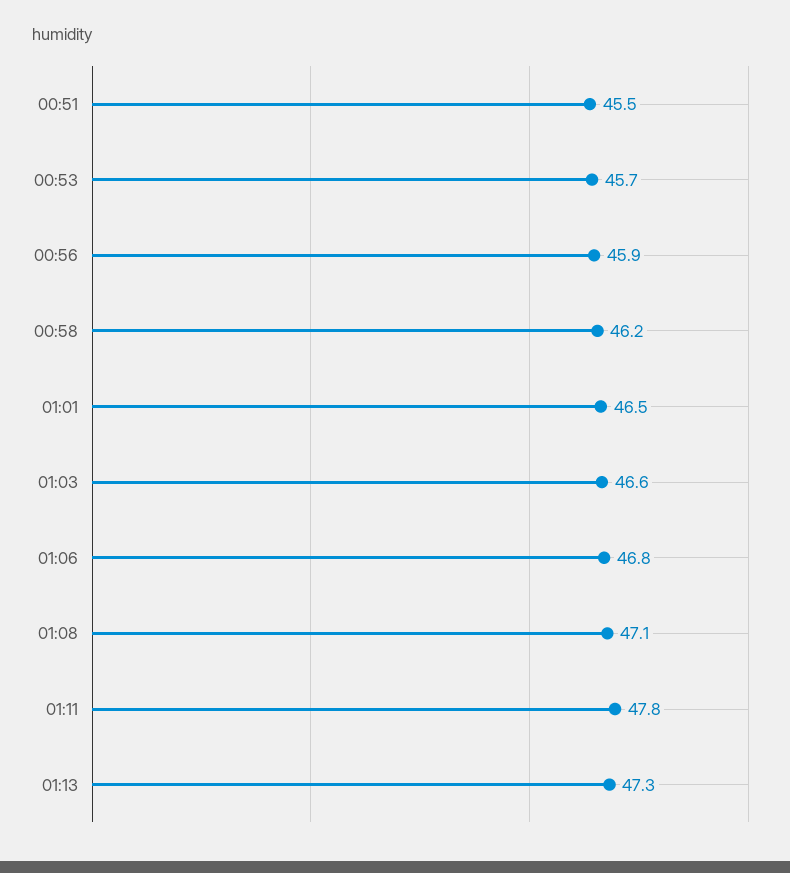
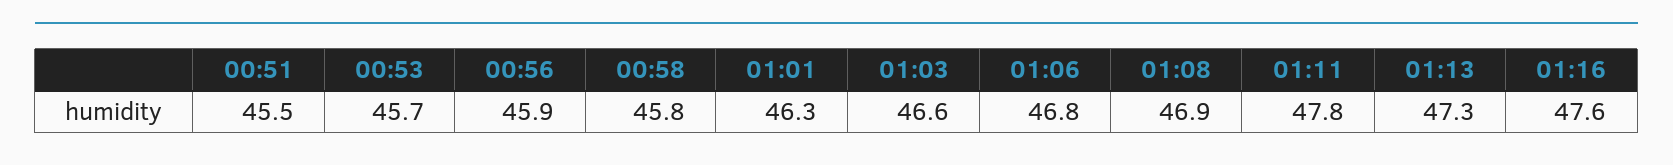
00:58: 46.2 -> 45.8
01:01: 46.5 -> 46.3
01:08: 47.1 -> 46.9
01:16: none -> 47.6

